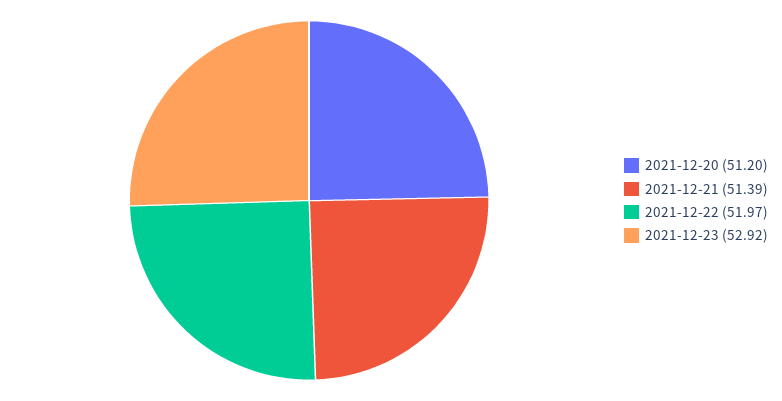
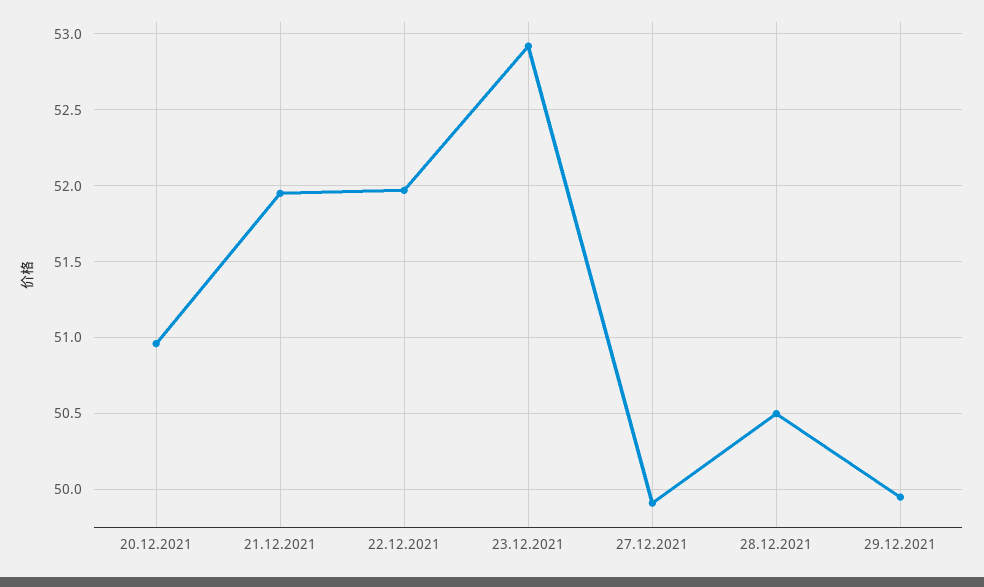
2021-12-20: 51.2 -> 50.95
2021-12-21: 51.39 -> 51.95
27.12.2021: none -> 49.9
28.12.2021: none -> 50.5
29.12.2021: none -> 49.95

